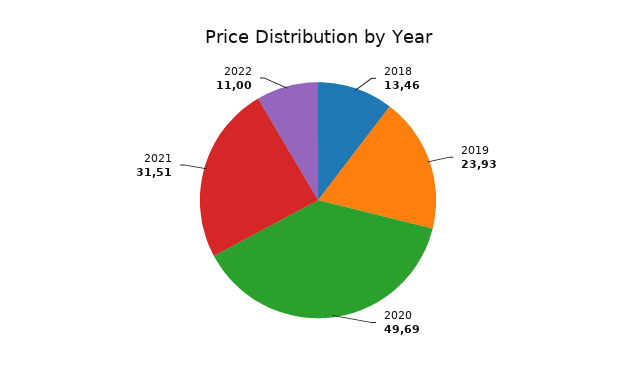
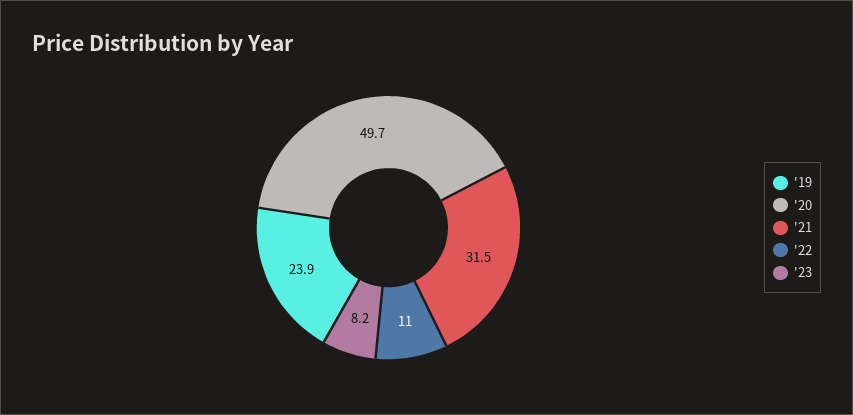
2018: 13.46 -> none
'23: none -> 8.2

